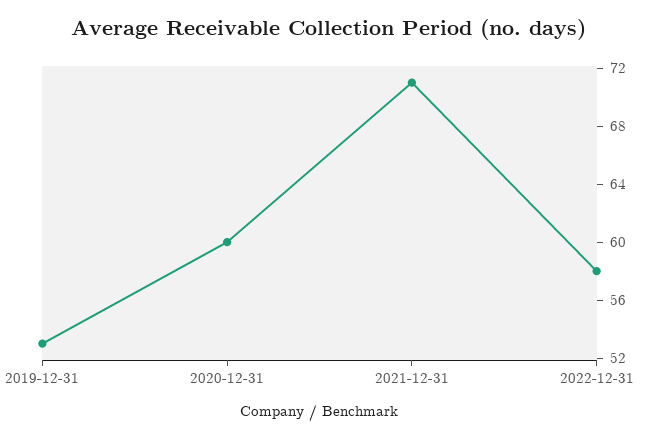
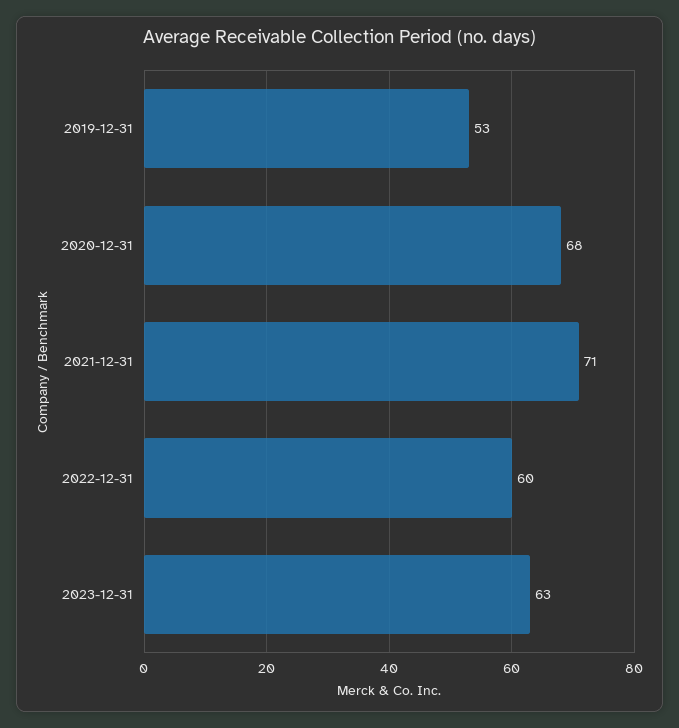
2020-12-31: 60 -> 68
2022-12-31: 58 -> 60
2023-12-31: none -> 63

